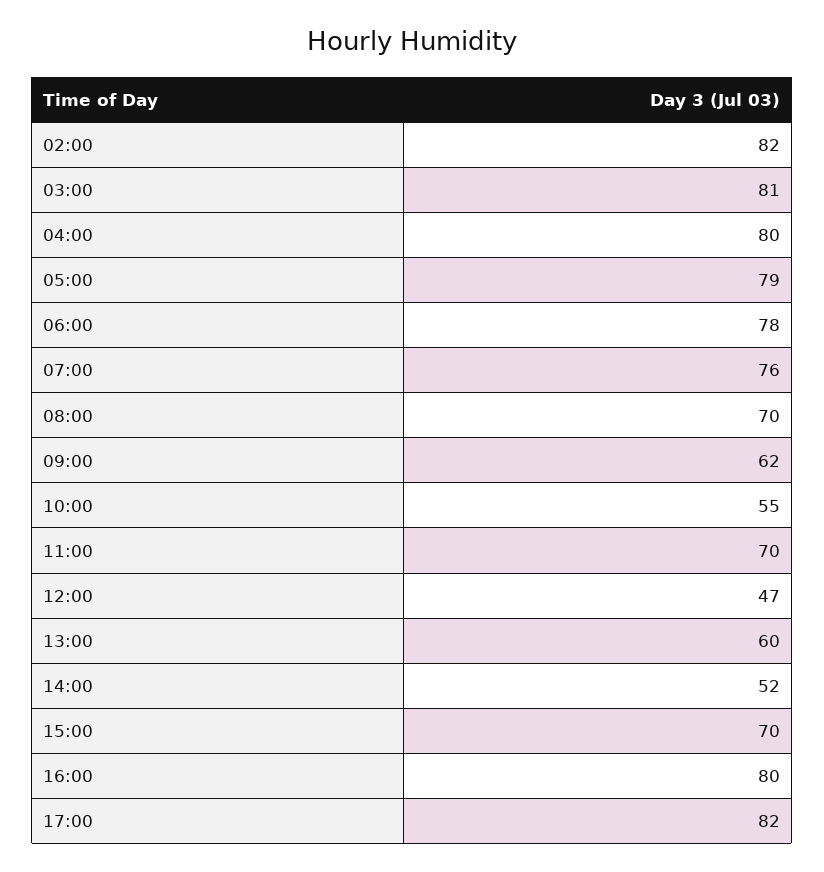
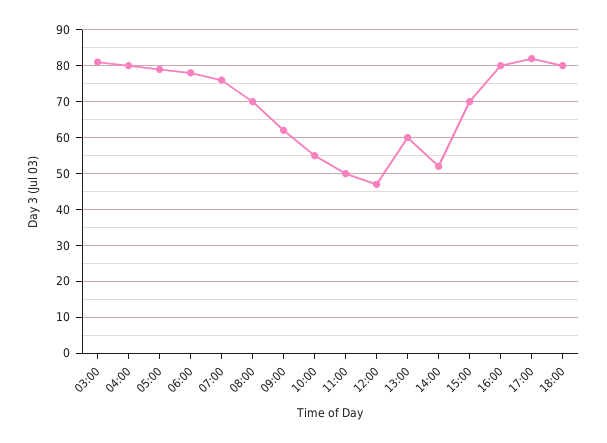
02:00: 82 -> none
11:00: 70 -> 50
18:00: none -> 80

